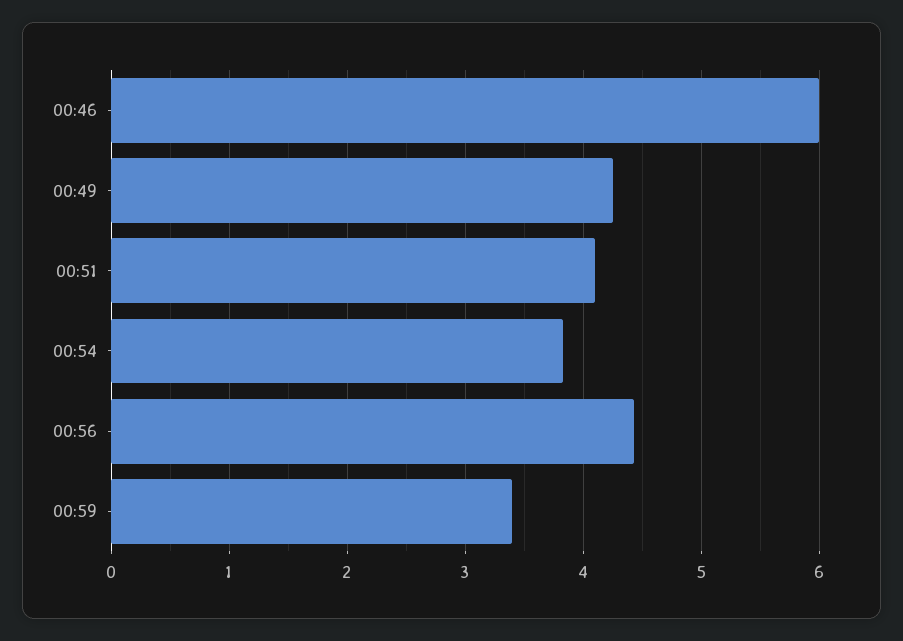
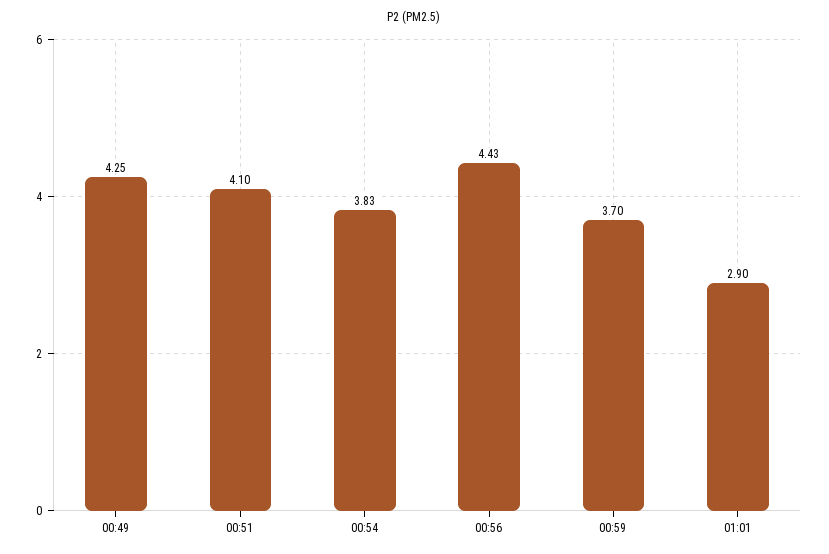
00:46: 6 -> none
00:59: 3.4 -> 3.7
01:01: none -> 2.9

